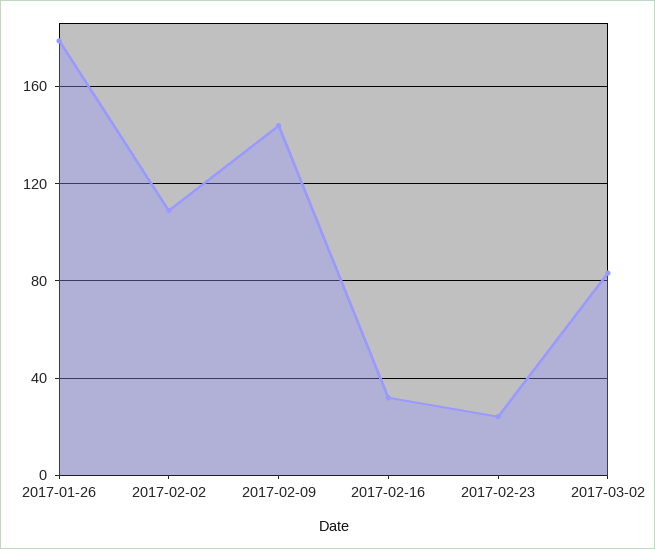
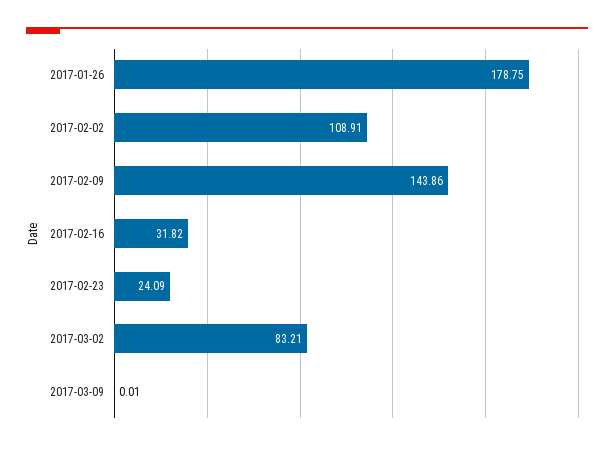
2017-03-09: none -> 0.01

